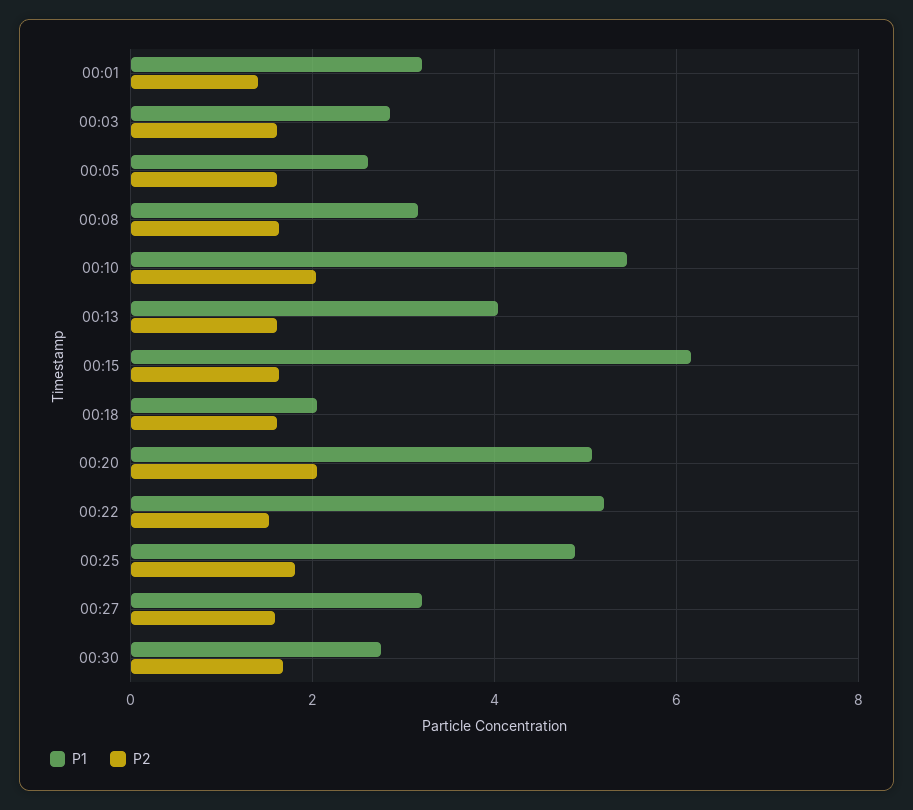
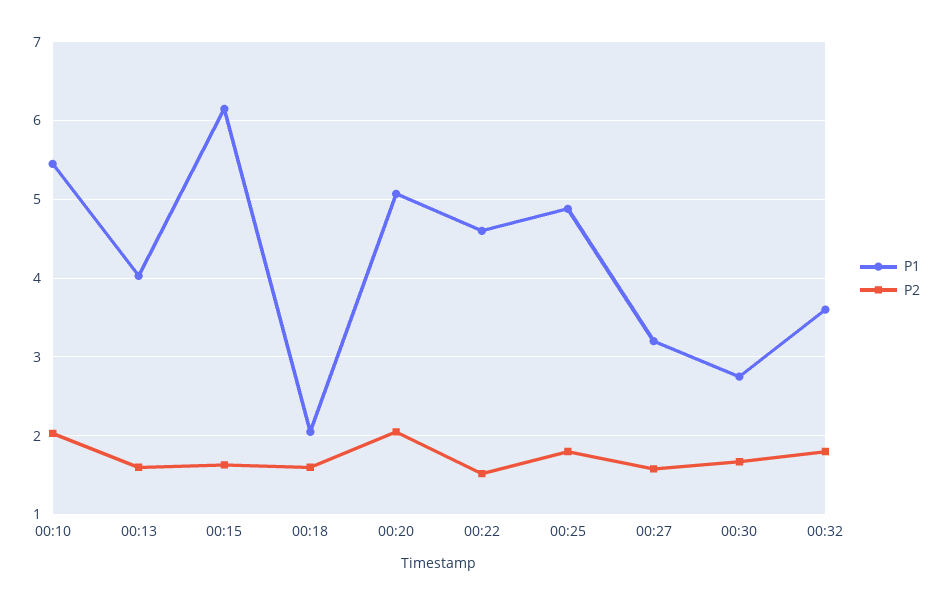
P1, 00:01: 3.2 -> none
P2, 00:01: 1.4 -> none
P1, 00:03: 2.8 -> none
P2, 00:03: 1.6 -> none
P1, 00:05: 2.6 -> none
P2, 00:05: 1.6 -> none
P1, 00:08: 3.2 -> none
P2, 00:08: 1.6 -> none
P1, 00:22: 5.2 -> 4.6
P1, 00:32: none -> 3.6
P2, 00:32: none -> 1.8

